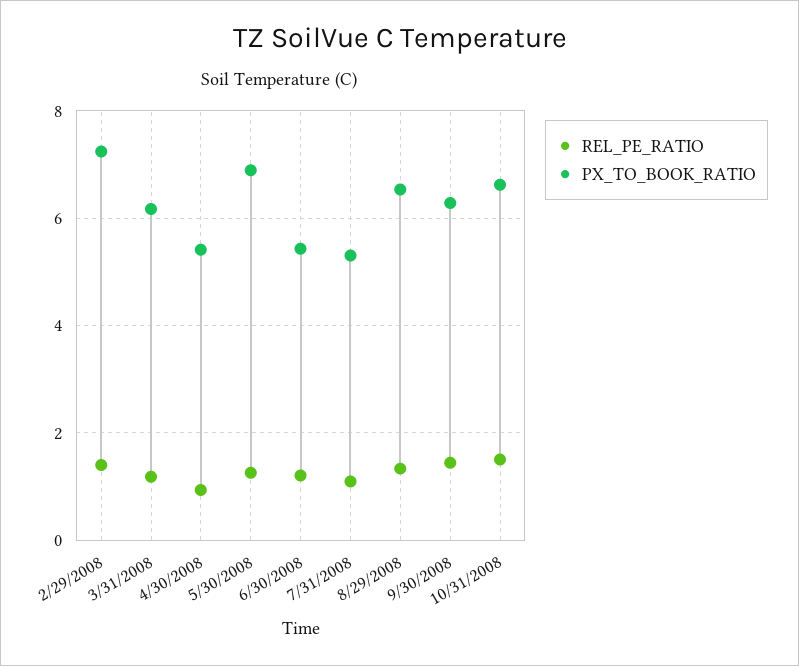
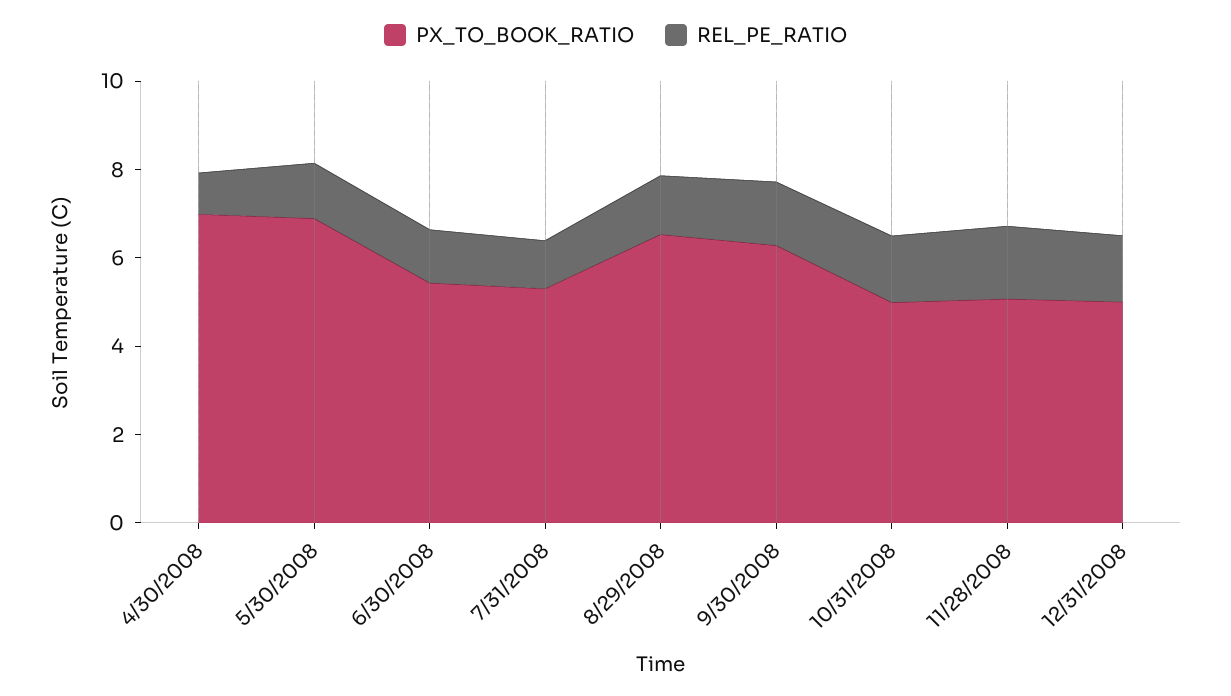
REL_PE_RATIO, 2/29/2008: 1.4 -> none
PX_TO_BOOK_RATIO, 2/29/2008: 7.2 -> none
REL_PE_RATIO, 3/31/2008: 1.2 -> none
PX_TO_BOOK_RATIO, 3/31/2008: 6.2 -> none
PX_TO_BOOK_RATIO, 4/30/2008: 5.4 -> 7
PX_TO_BOOK_RATIO, 10/31/2008: 6.6 -> 5
PX_TO_BOOK_RATIO, 11/28/2008: none -> 5
REL_PE_RATIO, 11/28/2008: none -> 1.5
PX_TO_BOOK_RATIO, 12/31/2008: none -> 5
REL_PE_RATIO, 12/31/2008: none -> 1.5

